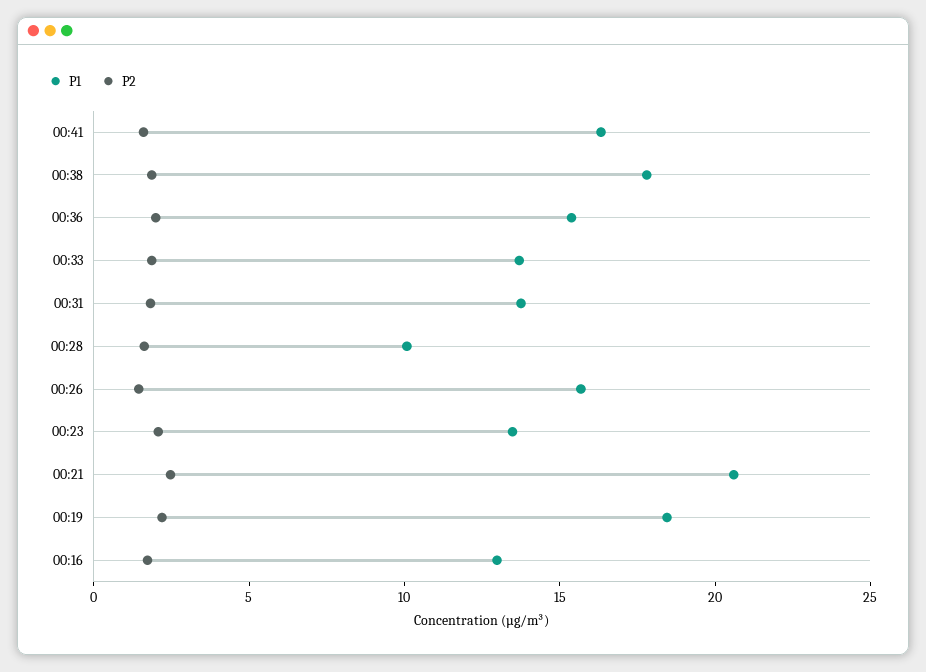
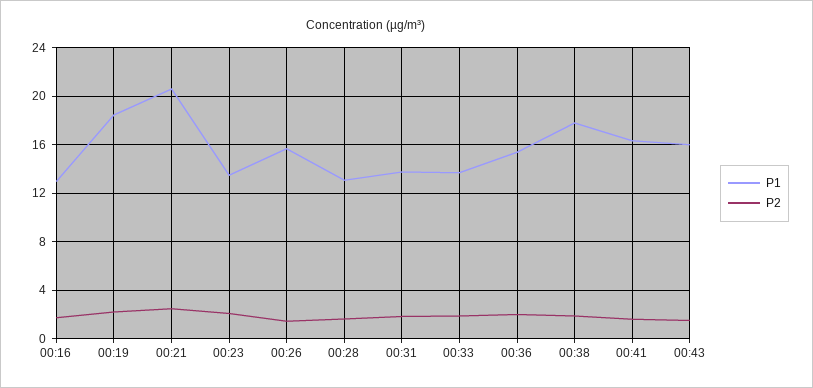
P1, 00:28: 10 -> 13
P1, 00:43: none -> 16
P2, 00:43: none -> 1.5

